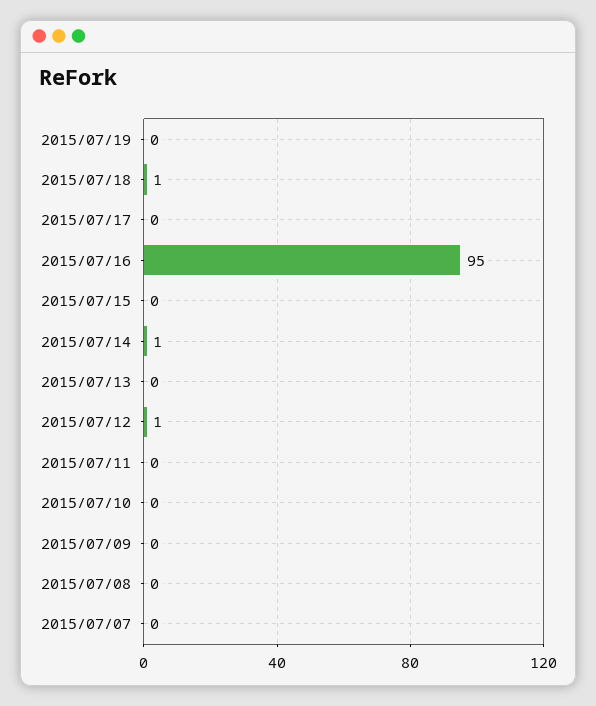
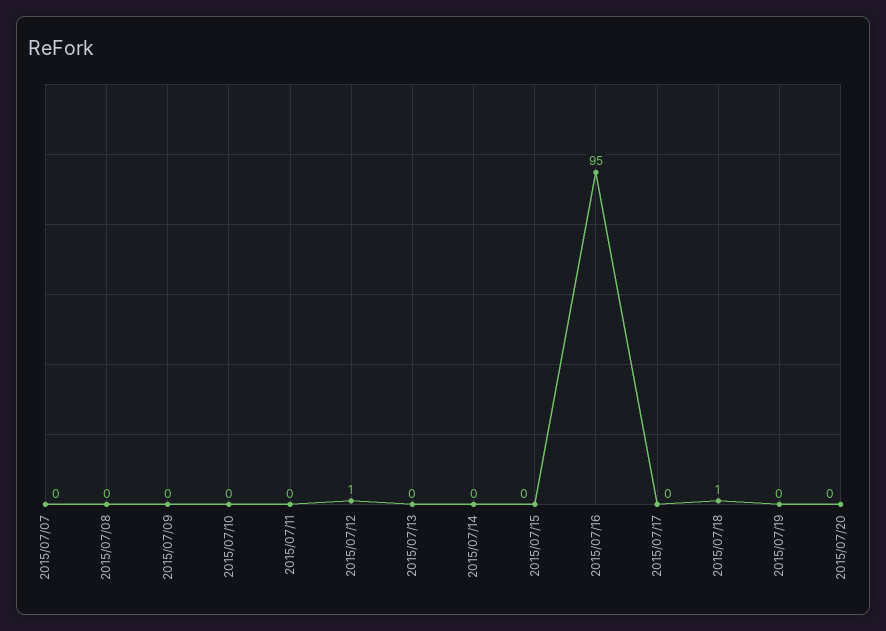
2015/07/14: 1 -> 0
2015/07/20: none -> 0

